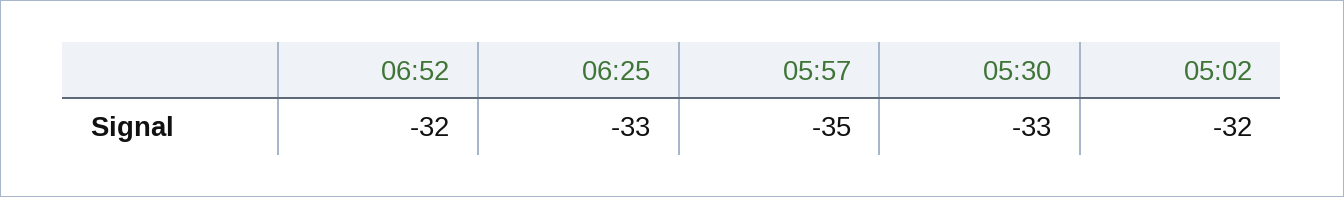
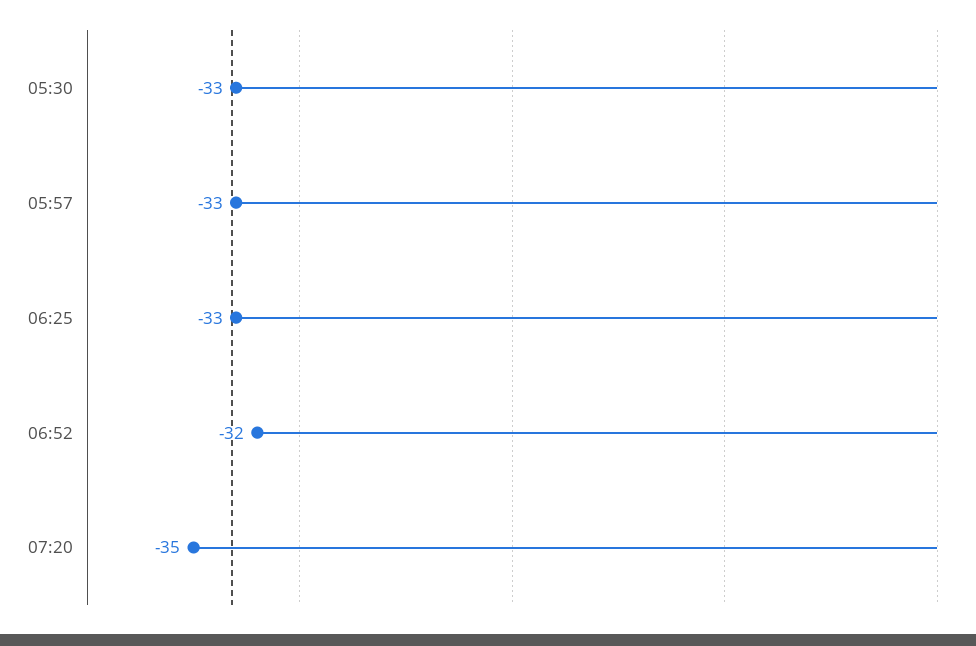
05:57: -35 -> -33
05:02: -32 -> none
07:20: none -> -35

